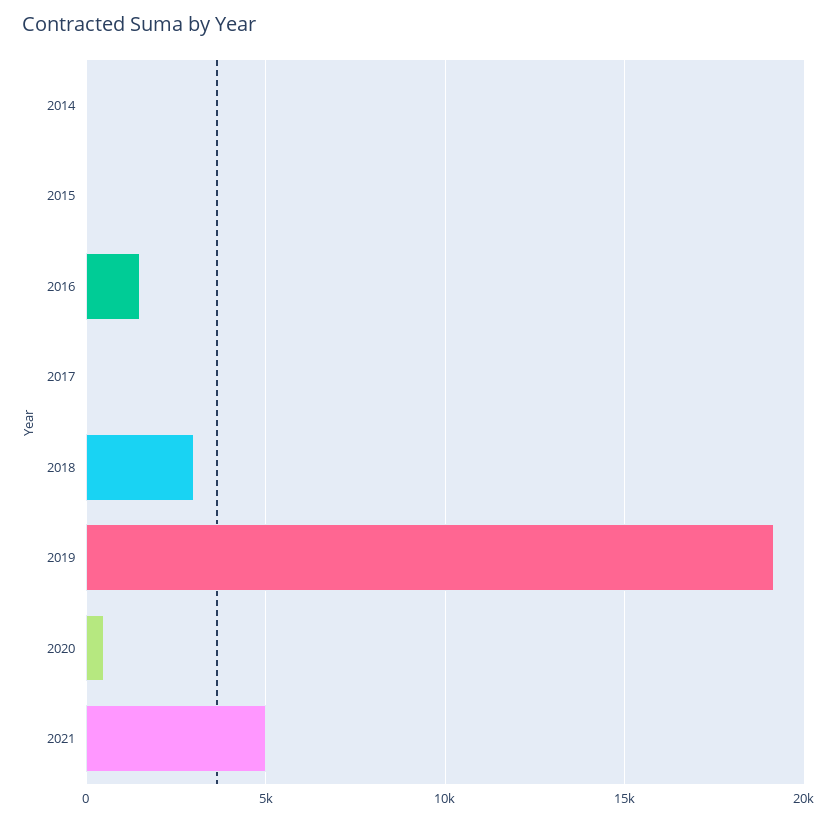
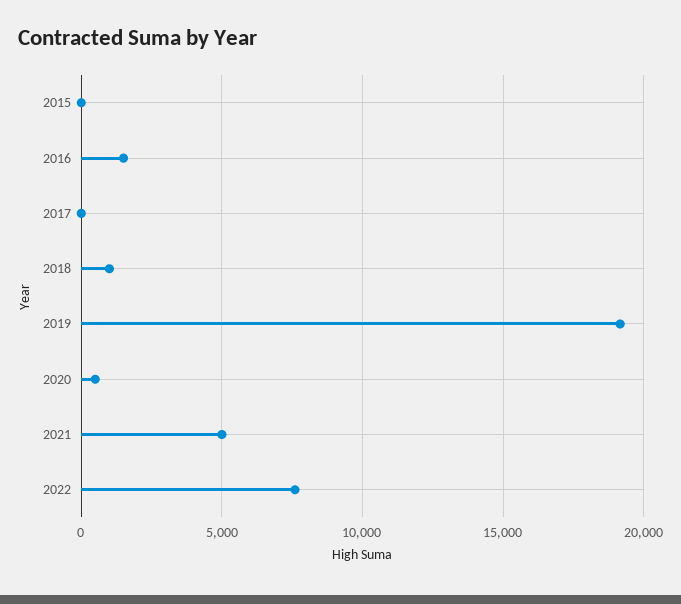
2014: 0 -> none
2018: 3000 -> 1000
2022: none -> 7500

